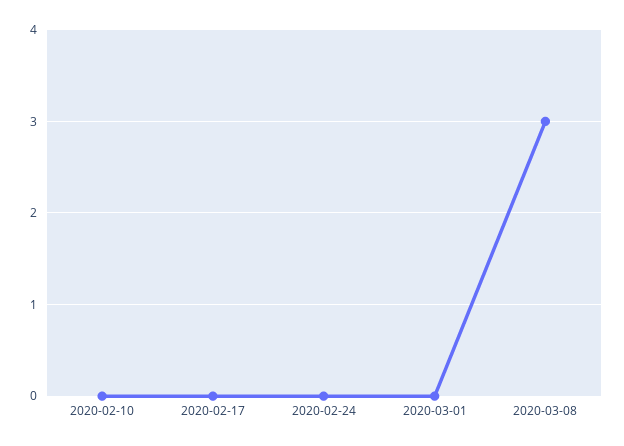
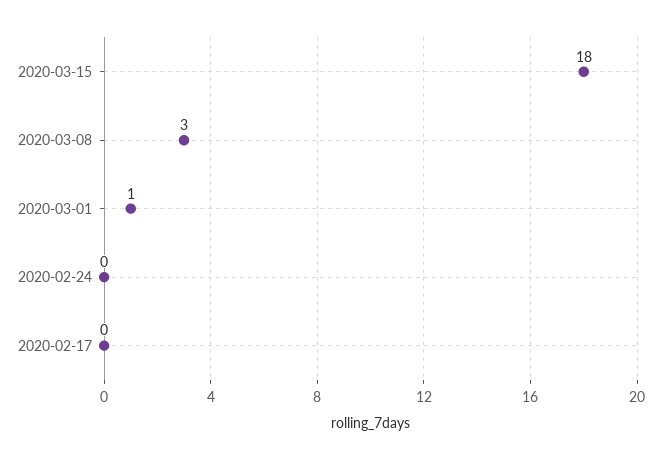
2020-02-10: 0 -> none
2020-03-01: 0 -> 1
2020-03-15: none -> 18

